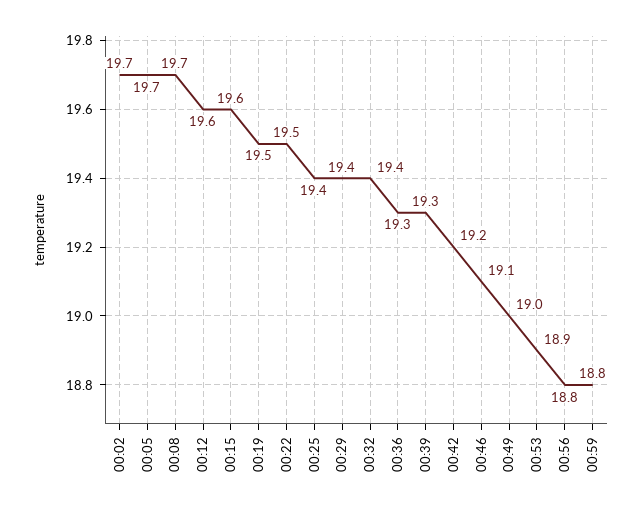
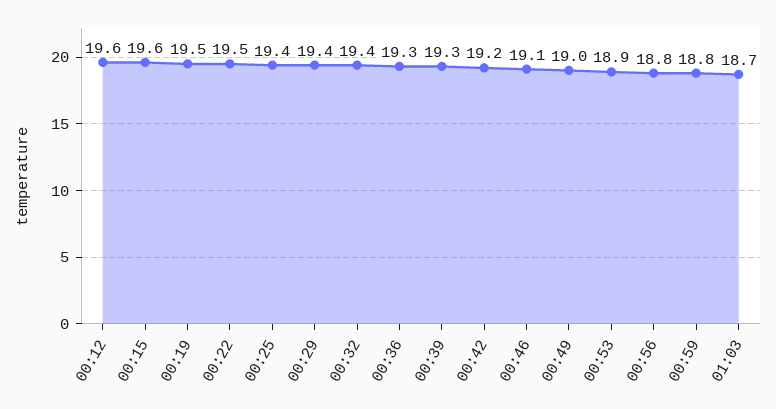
00:02: 19.7 -> none
00:05: 19.7 -> none
00:08: 19.7 -> none
01:03: none -> 18.7

